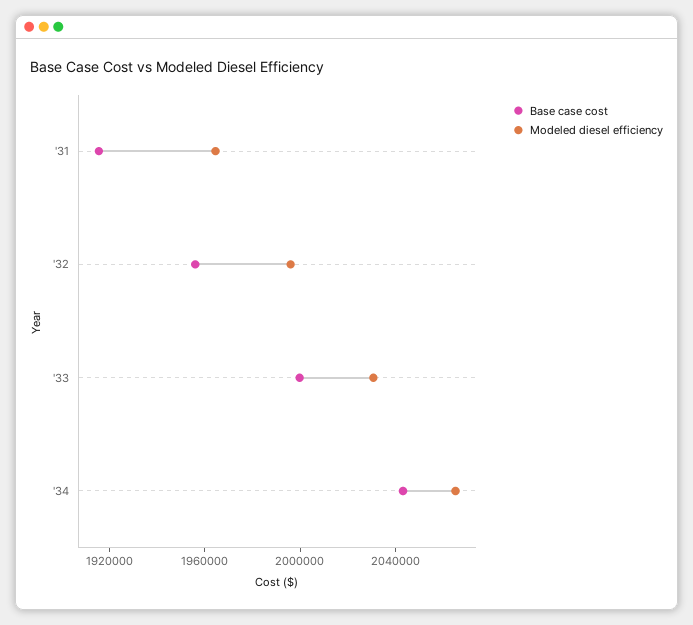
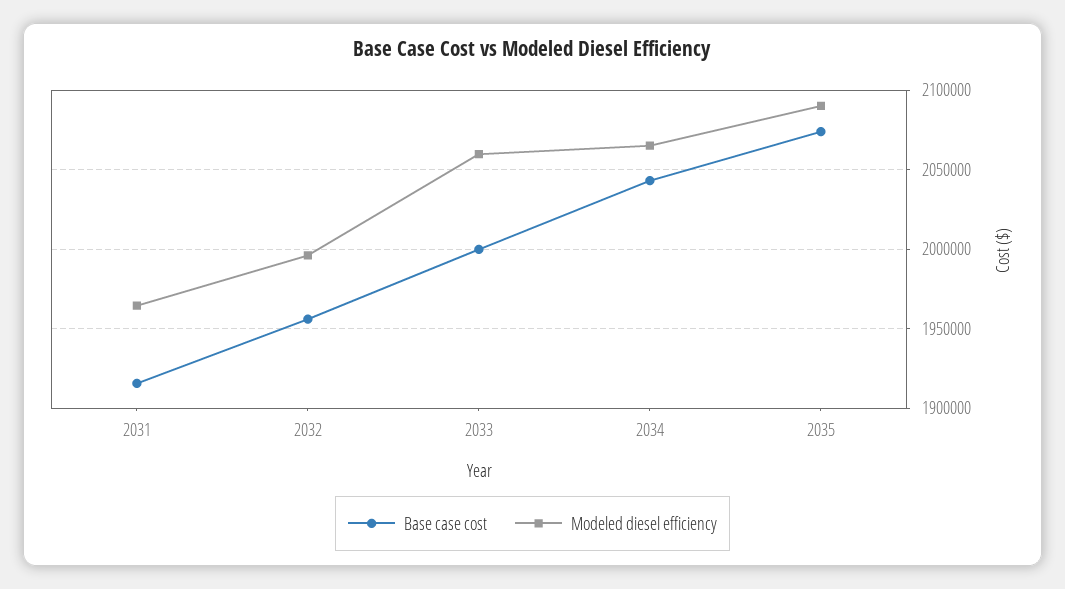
Modeled diesel efficiency, '33: 2030000 -> 2060000
Base case cost, 2035: none -> 2075000
Modeled diesel efficiency, 2035: none -> 2090000

